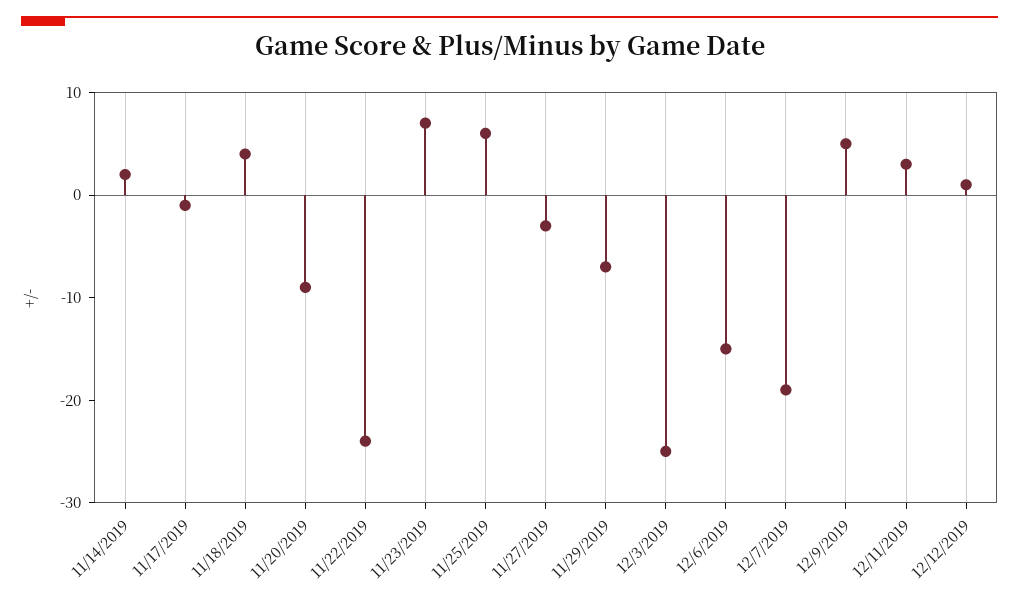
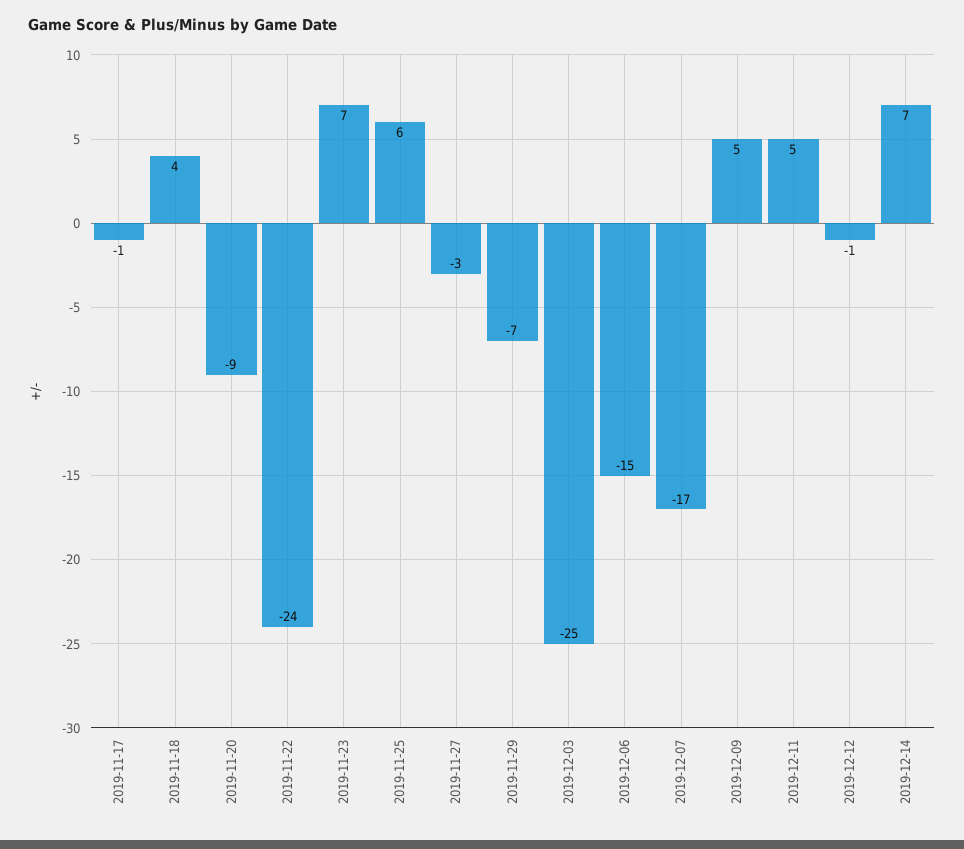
11/14/2019: 2 -> none
12/7/2019: -19 -> -17
12/11/2019: 3 -> 5
12/12/2019: 1 -> -1
2019-12-14: none -> 7

